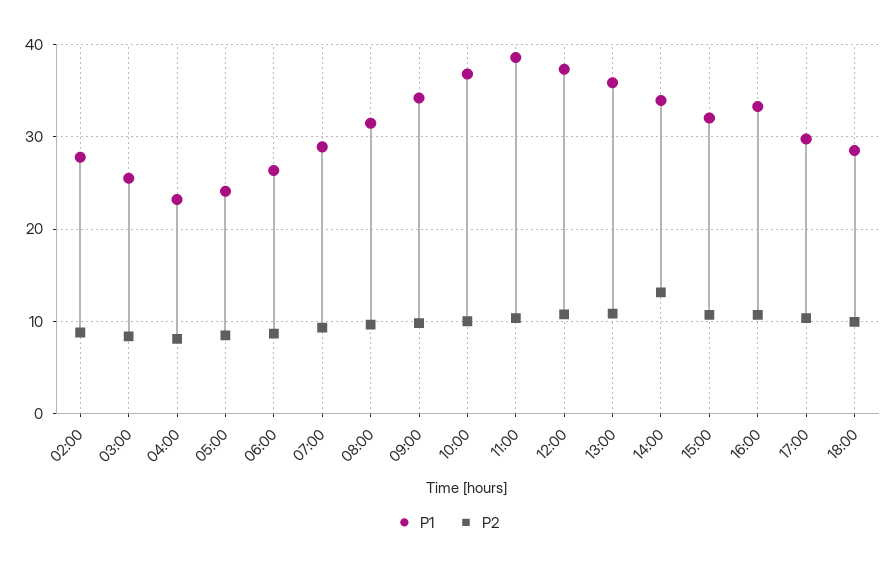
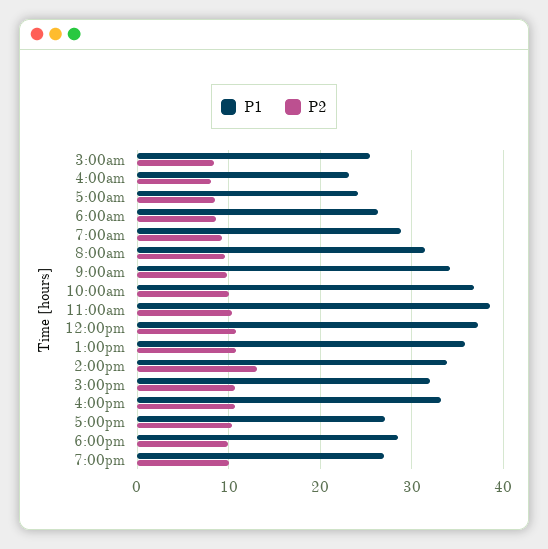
P1, 02:00: 28 -> none
P2, 02:00: 9 -> none
P1, 17:00: 30 -> 27
P1, 7:00pm: none -> 27
P2, 7:00pm: none -> 10

